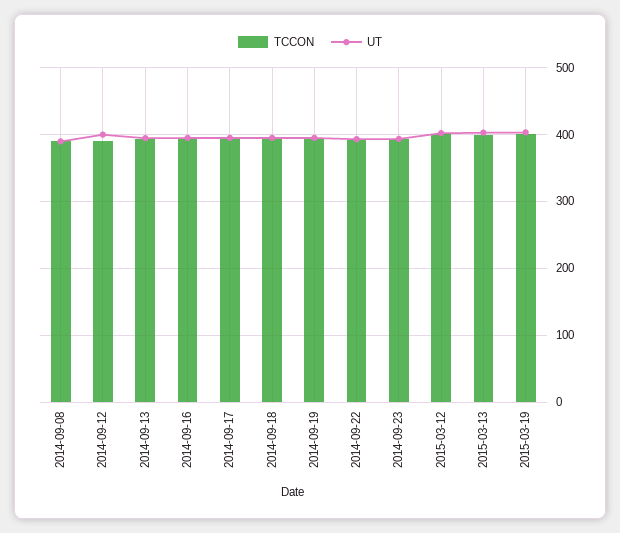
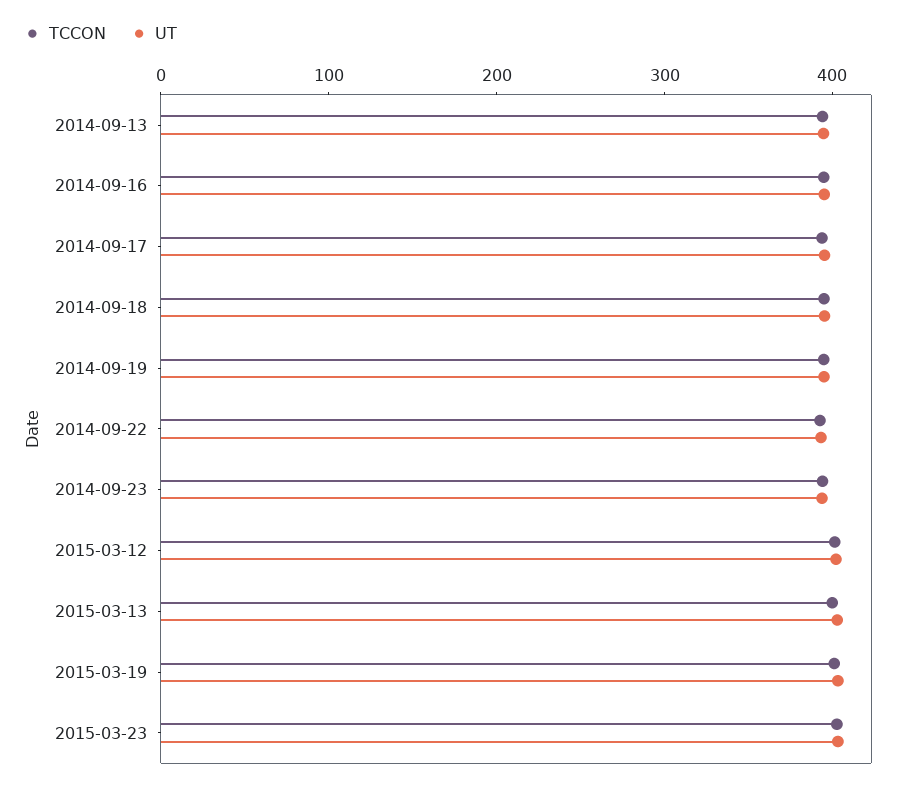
TCCON, 2014-09-08: 390 -> none
UT, 2014-09-08: 390 -> none
TCCON, 2014-09-12: 390 -> none
UT, 2014-09-12: 400 -> none
TCCON, 2015-03-23: none -> 400
UT, 2015-03-23: none -> 400

